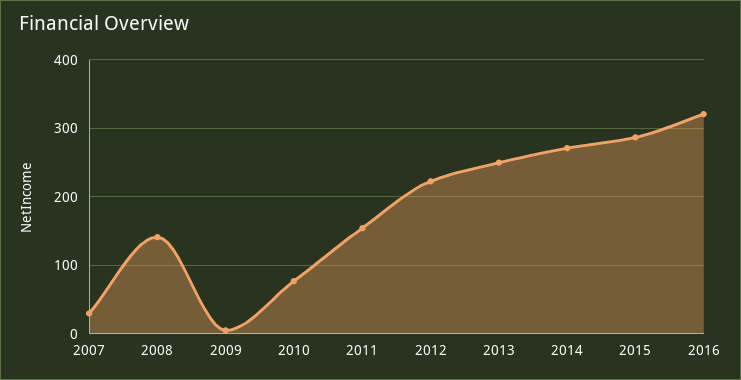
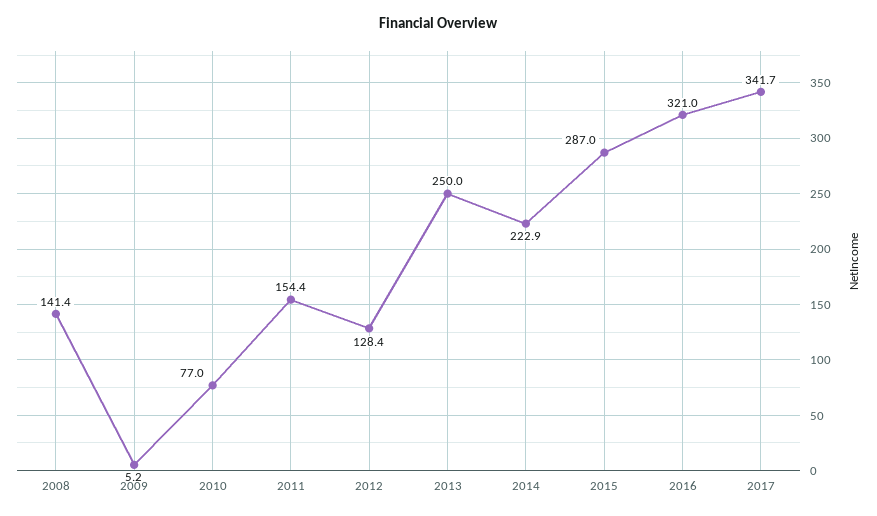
2007: 30 -> none
2012: 220 -> 128.4
2014: 270 -> 222.9
2017: none -> 341.7

